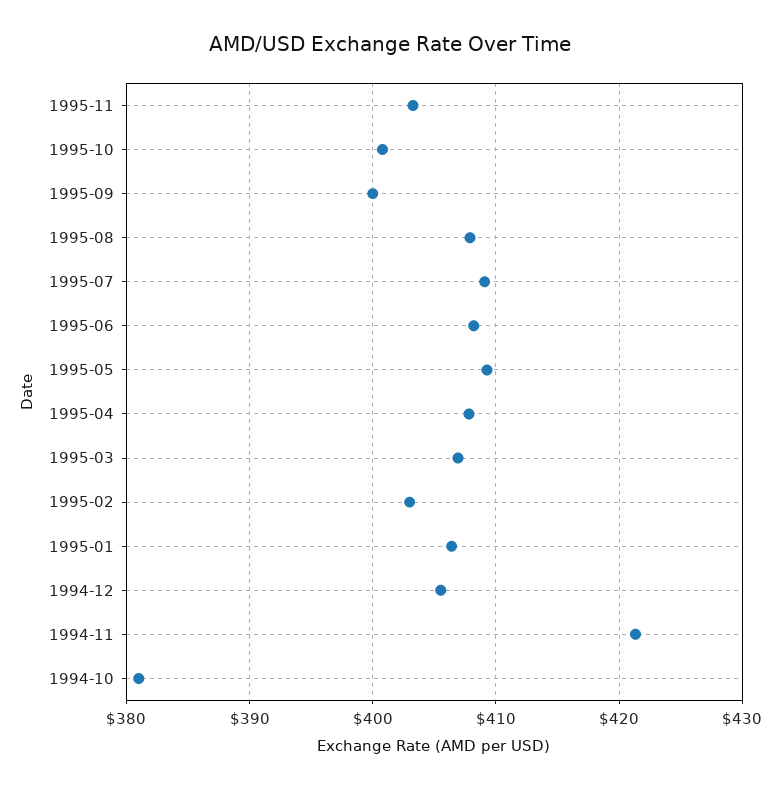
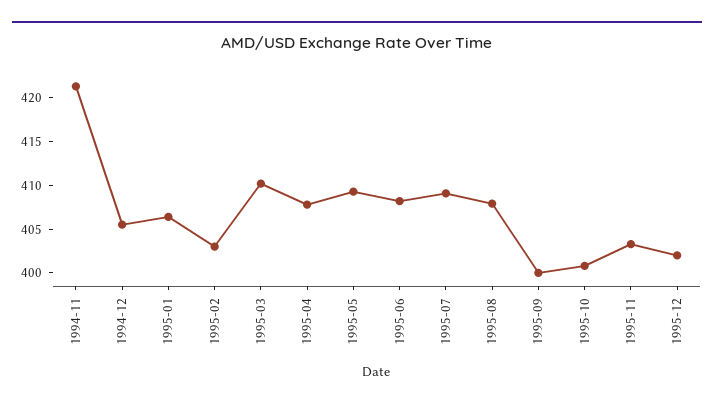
1995-03: 407 -> 410
1994-10: 381 -> none
1995-12: none -> 402

